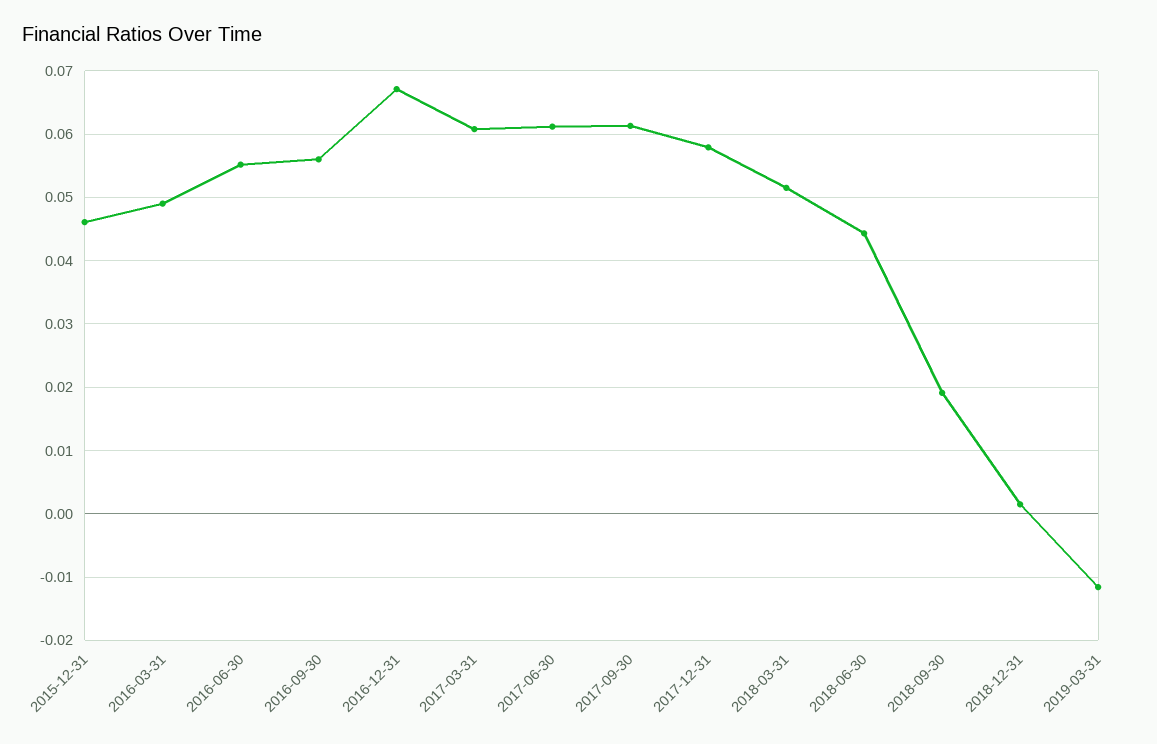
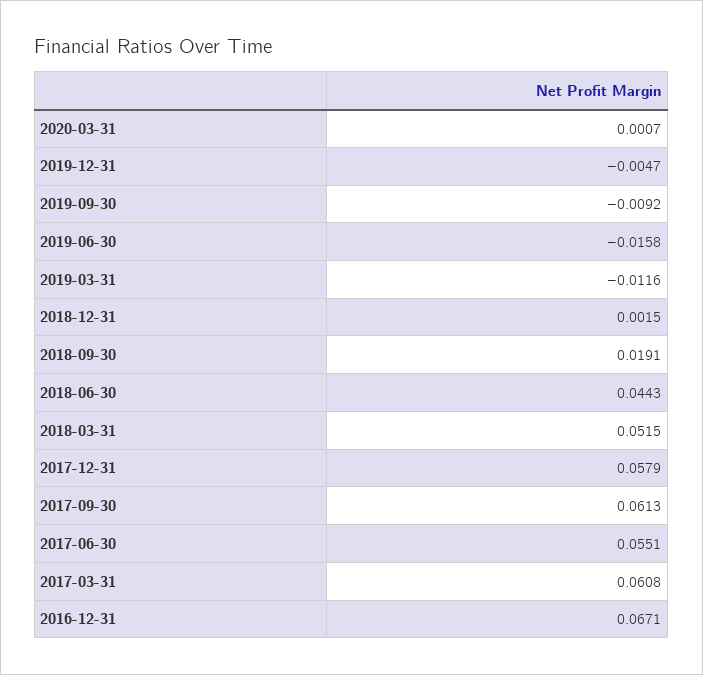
2015-12-31: 0.046 -> none
2016-03-31: 0.049 -> none
2016-06-30: 0.055 -> none
2016-09-30: 0.056 -> none
2017-06-30: 0.061 -> 0.0551
2020-03-31: none -> 0.0007
2019-12-31: none -> -0.0047
2019-09-30: none -> -0.0092
2019-06-30: none -> -0.0158

